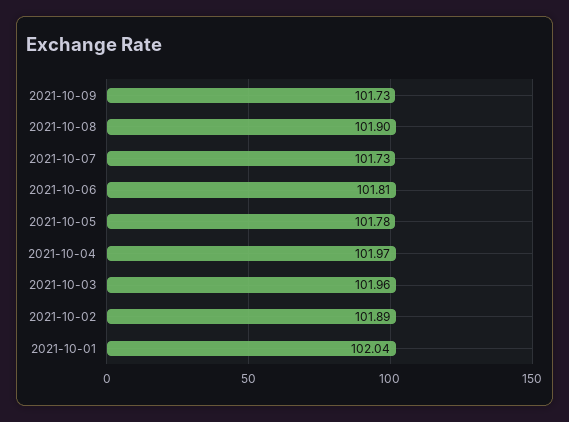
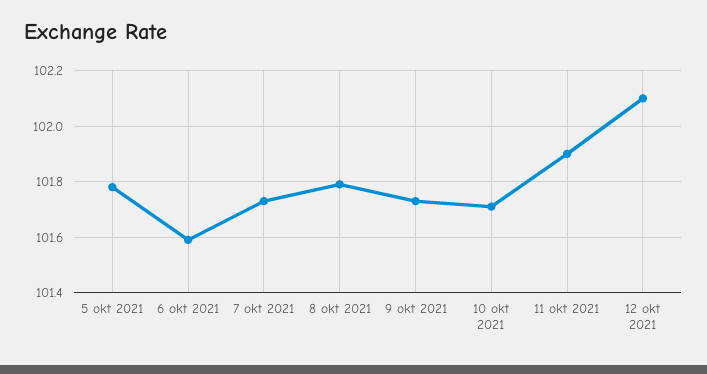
2021-10-08: 101.9 -> 101.8
2021-10-06: 101.81 -> 101.6
2021-10-04: 101.97 -> none
2021-10-03: 101.96 -> none
2021-10-02: 101.89 -> none
2021-10-01: 102.04 -> none
10 okt 2021: none -> 101.7
11 okt 2021: none -> 101.9
12 okt 2021: none -> 102.1

